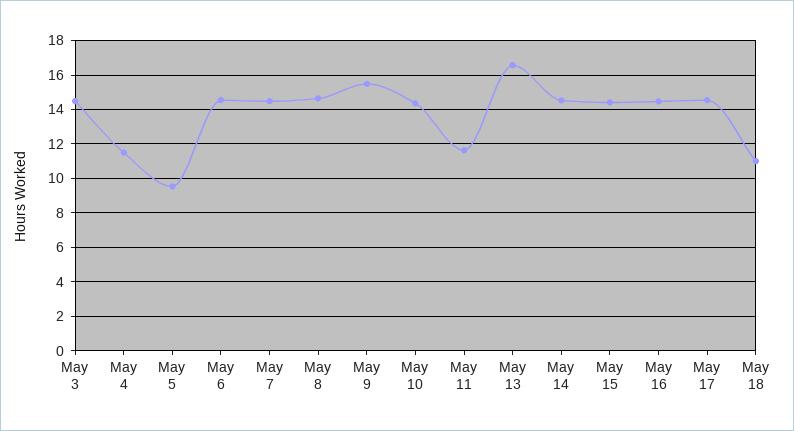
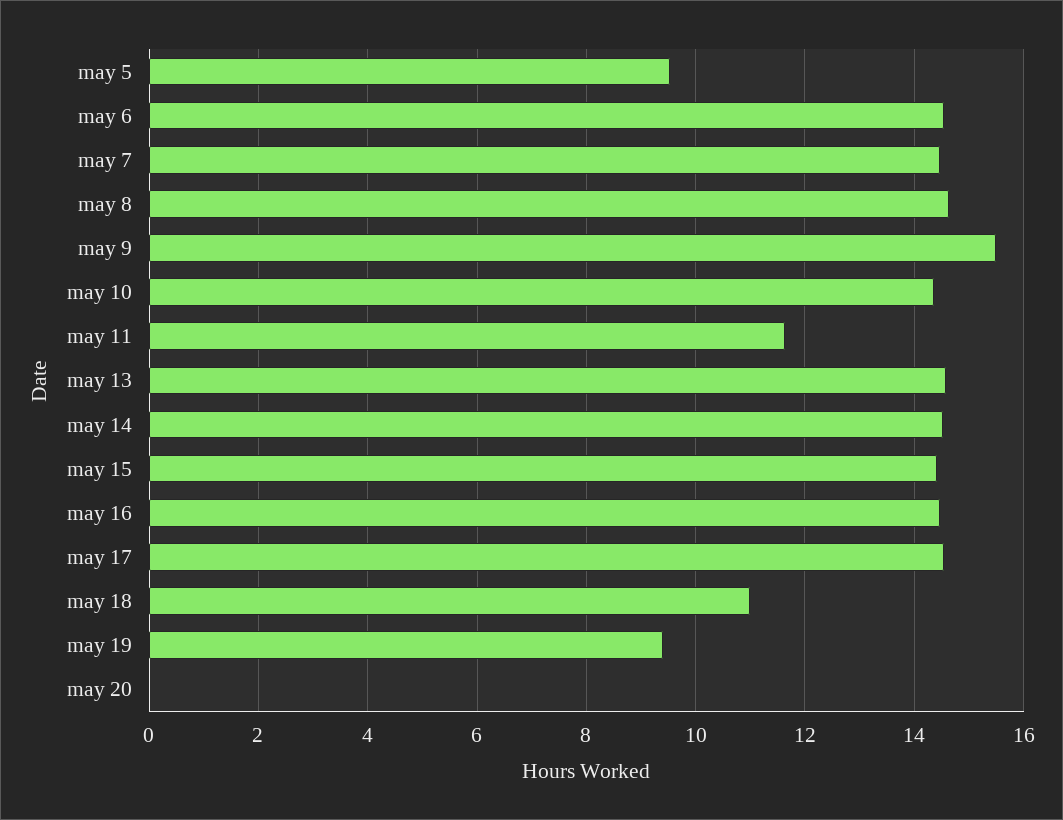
May 3: 14.5 -> none
May 4: 11.5 -> none
May 13: 16.5 -> 14.6
may 19: none -> 9.4
may 20: none -> 0

